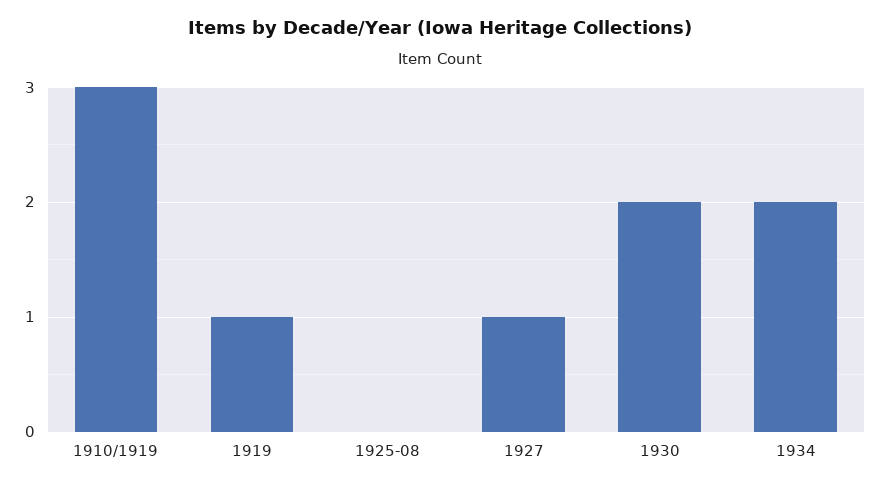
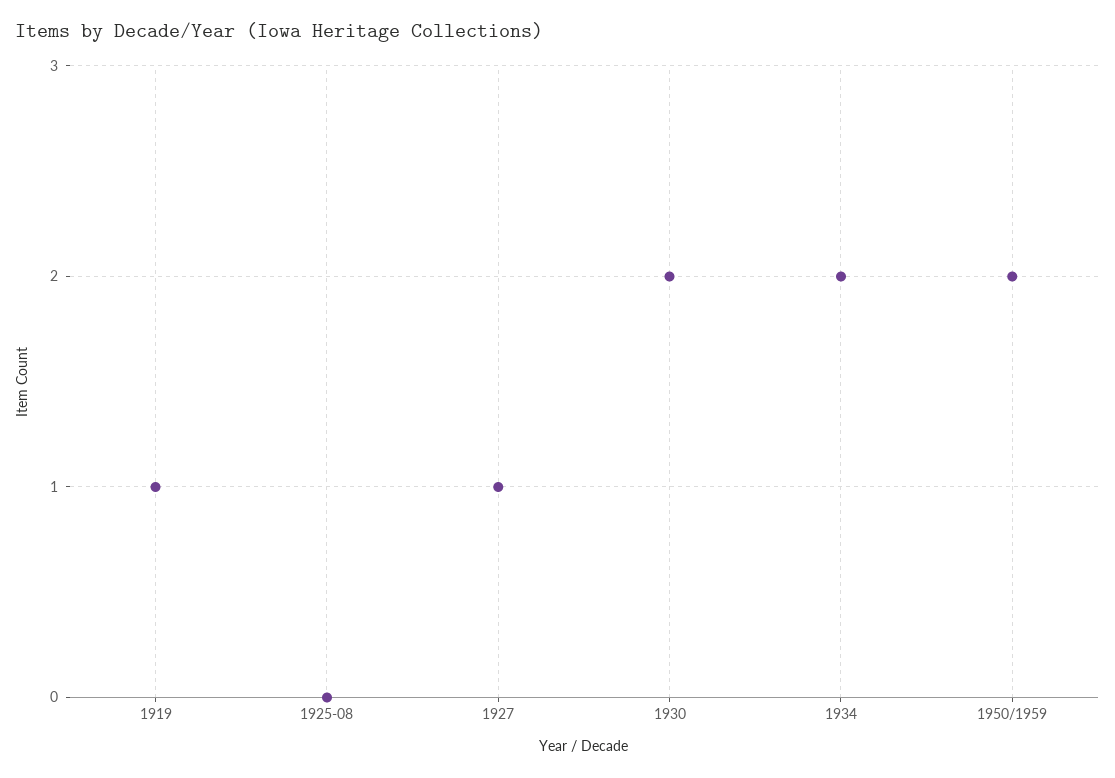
1910/1919: 3 -> none
1950/1959: none -> 2

